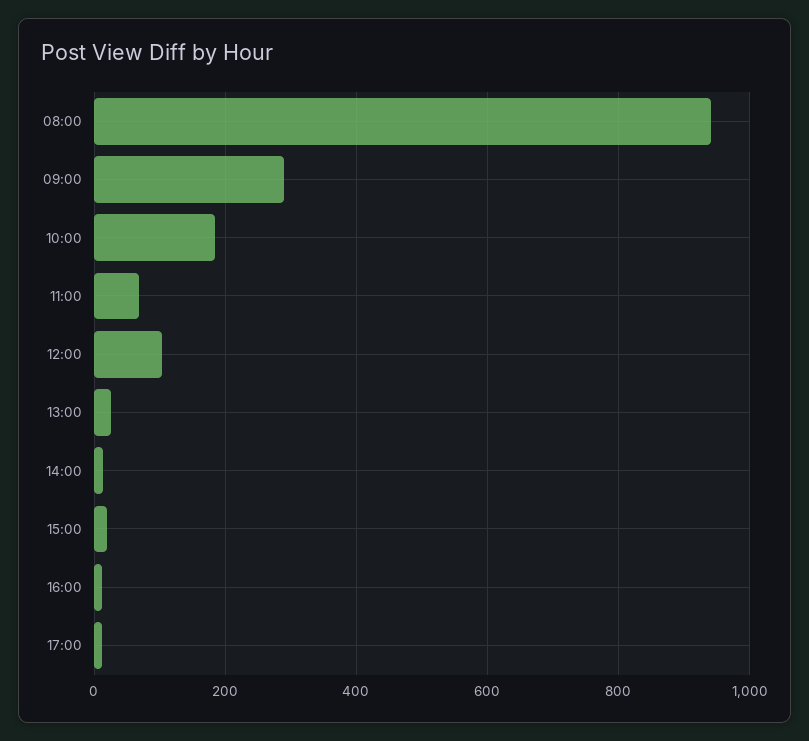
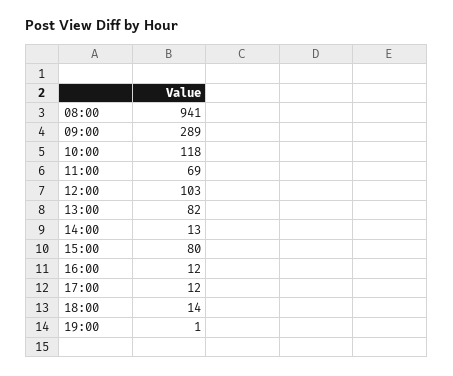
10:00: 180 -> 118
13:00: 20 -> 82
15:00: 20 -> 80
18:00: none -> 14
19:00: none -> 1

